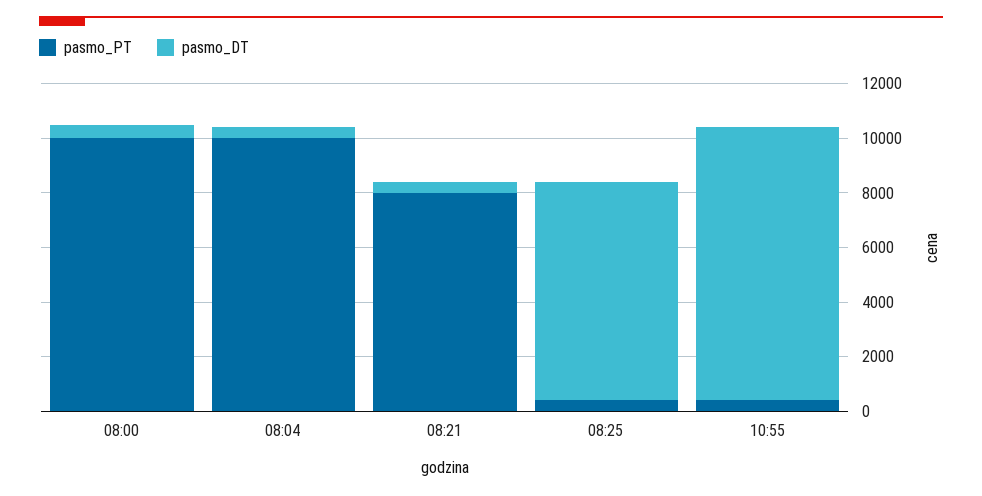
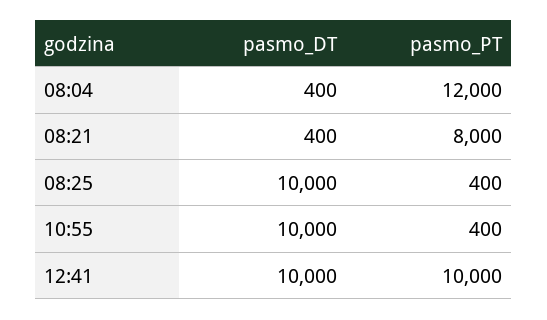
pasmo_PT, 08:00: 10000 -> none
pasmo_DT, 08:00: 500 -> none
pasmo_PT, 08:04: 10000 -> 12000
pasmo_DT, 08:25: 8000 -> 10000
pasmo_DT, 12:41: none -> 10000
pasmo_PT, 12:41: none -> 10000

